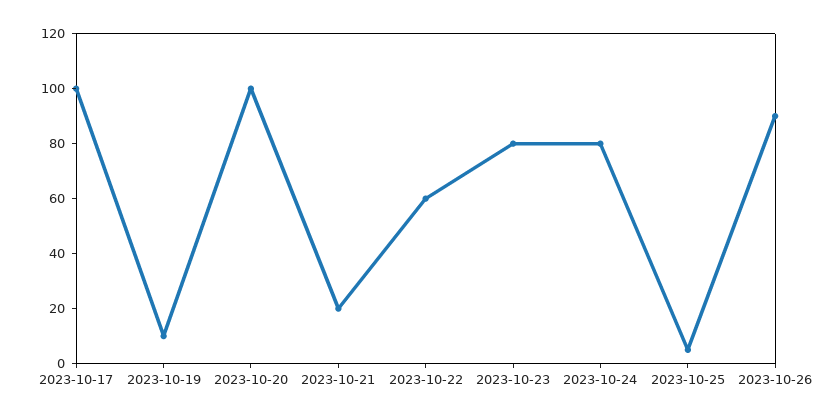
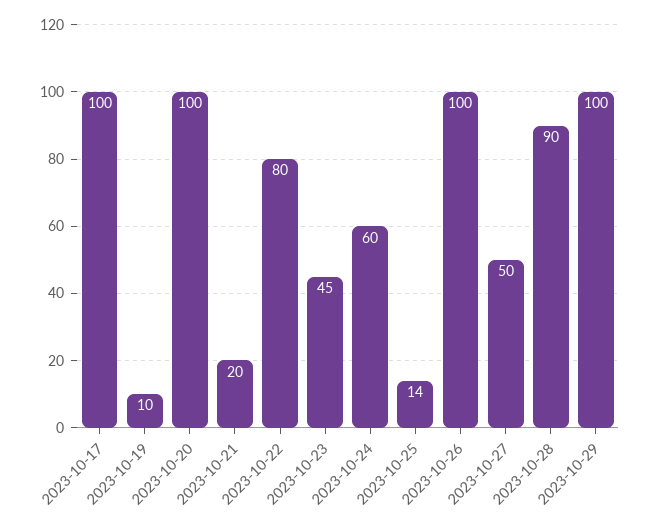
2023-10-22: 60 -> 80
2023-10-23: 80 -> 45
2023-10-24: 80 -> 60
2023-10-25: 5 -> 14
2023-10-26: 90 -> 100
2023-10-27: none -> 50
2023-10-28: none -> 90
2023-10-29: none -> 100

